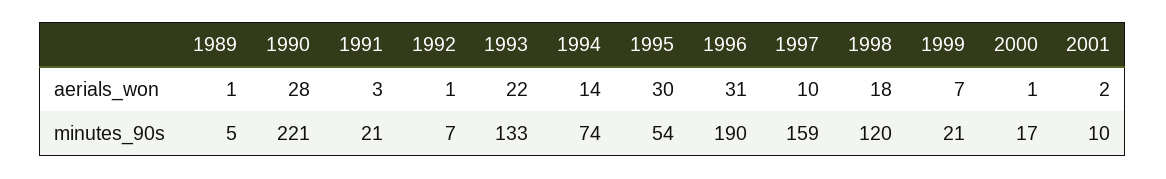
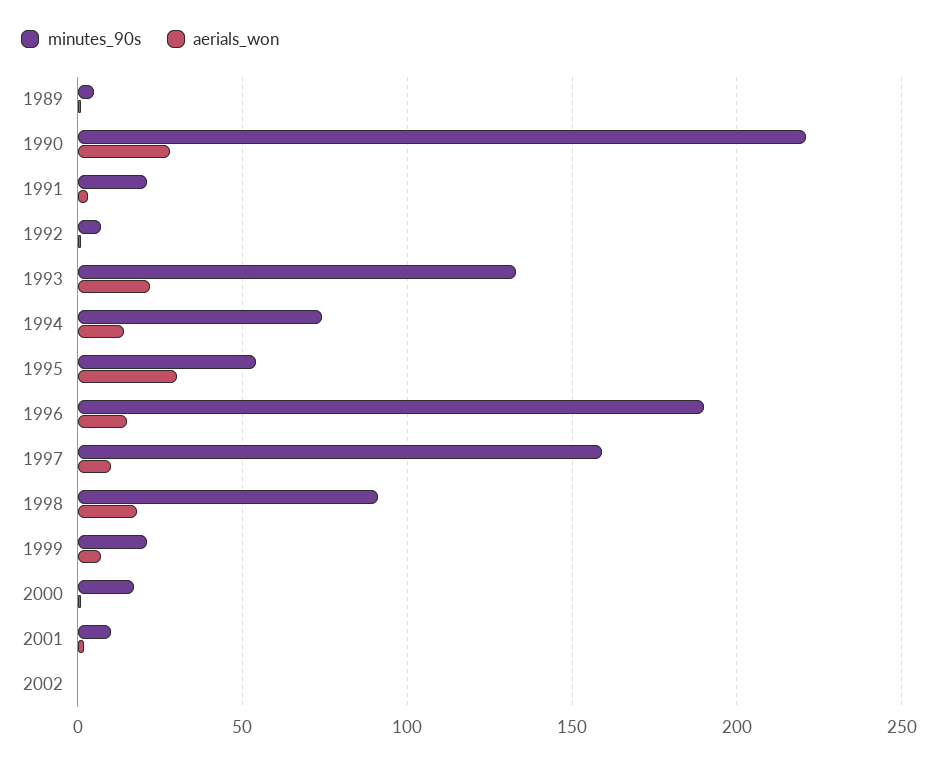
aerials_won, 1996: 31 -> 15
minutes_90s, 1998: 120 -> 90
minutes_90s, 2002: none -> 0
aerials_won, 2002: none -> 0

